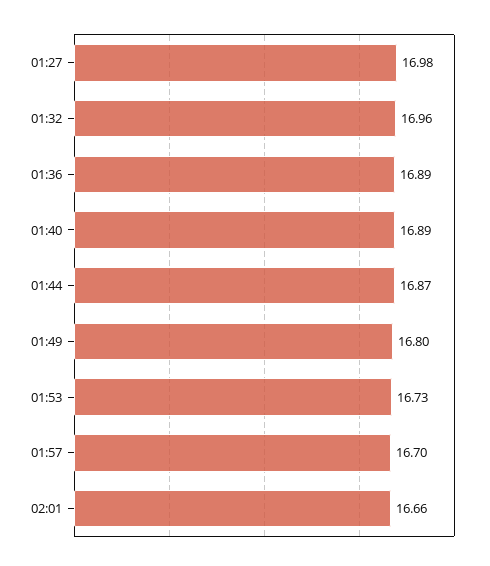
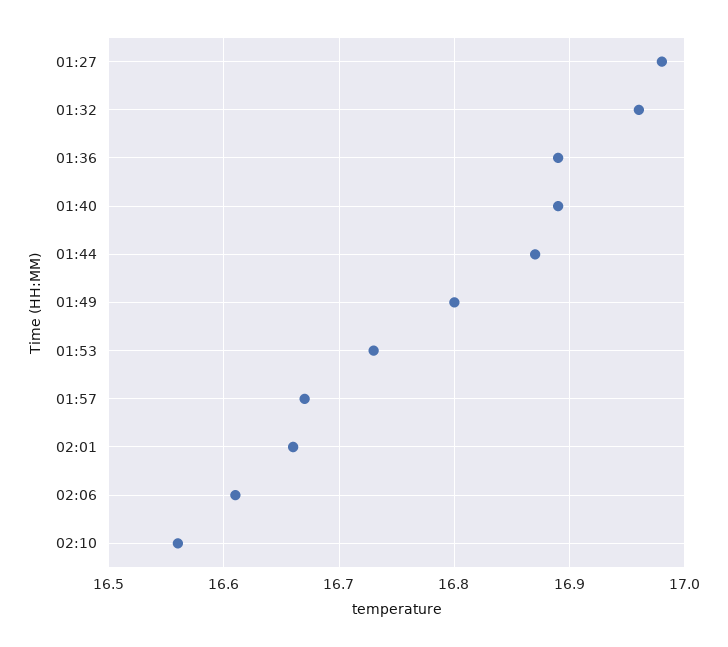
01:57: 16.7 -> 16.67
02:06: none -> 16.61
02:10: none -> 16.56

